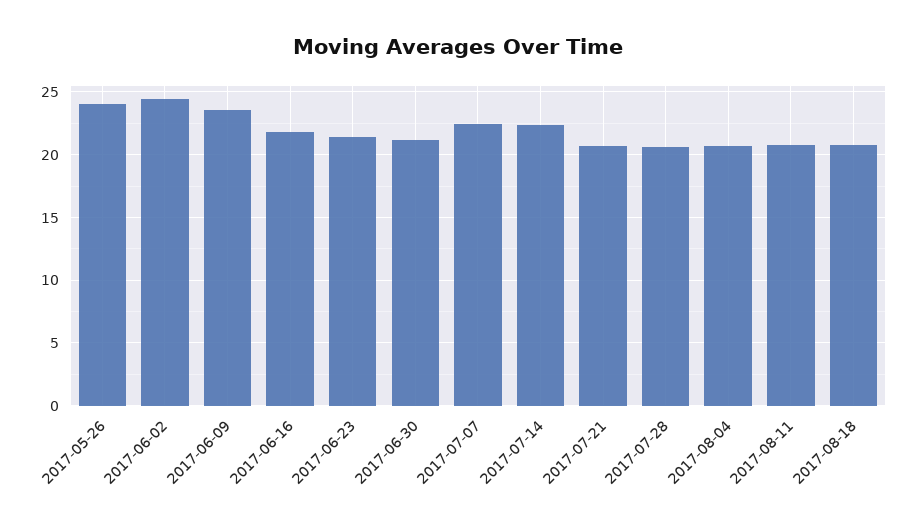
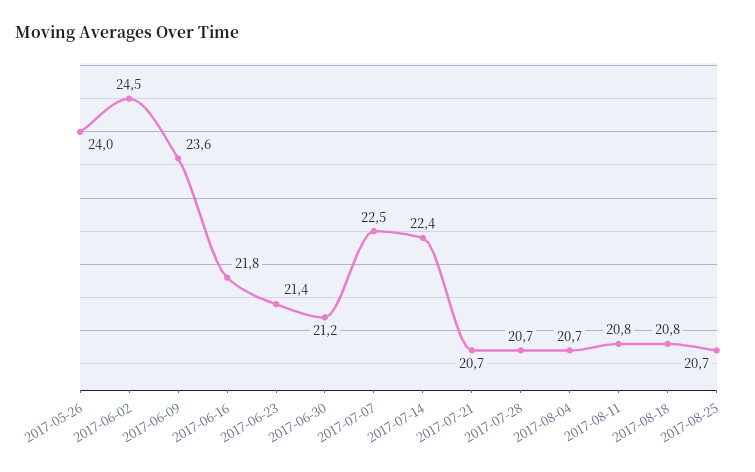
2017-08-25: none -> 20.7

